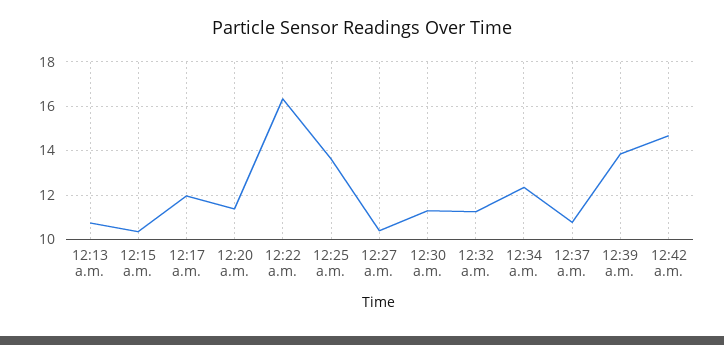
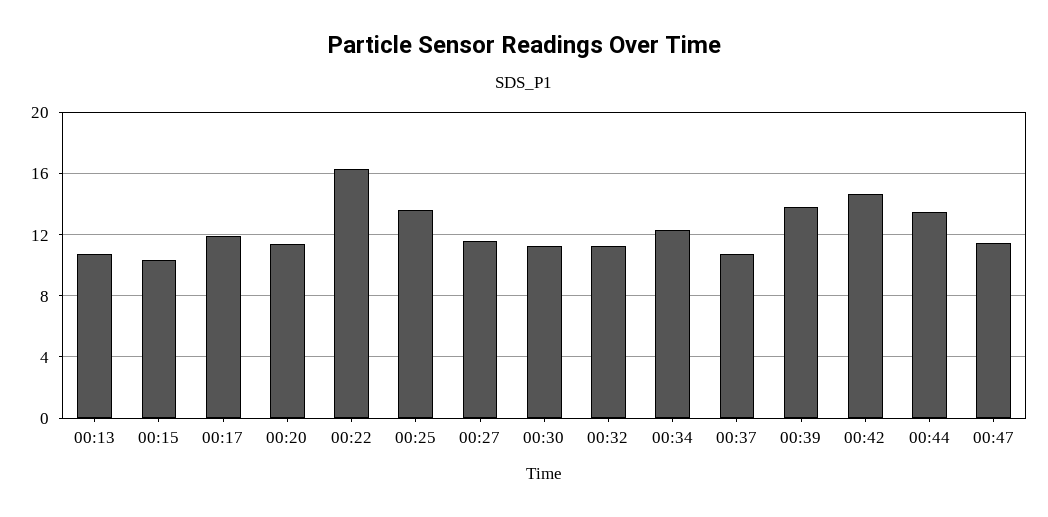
12:27 a.m.: 10.5 -> 11.5
00:44: none -> 13.5
00:47: none -> 11.5

